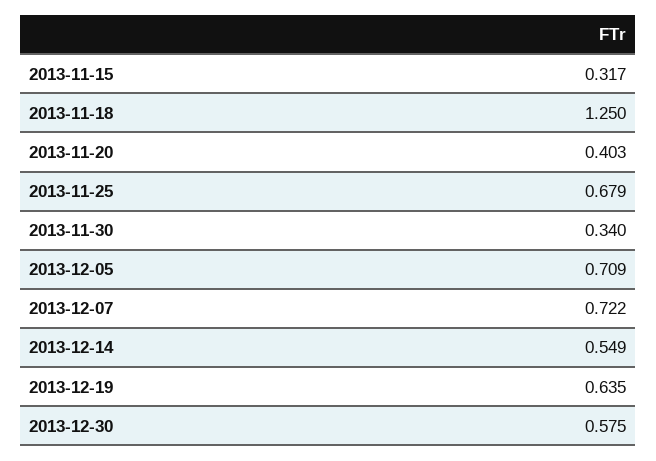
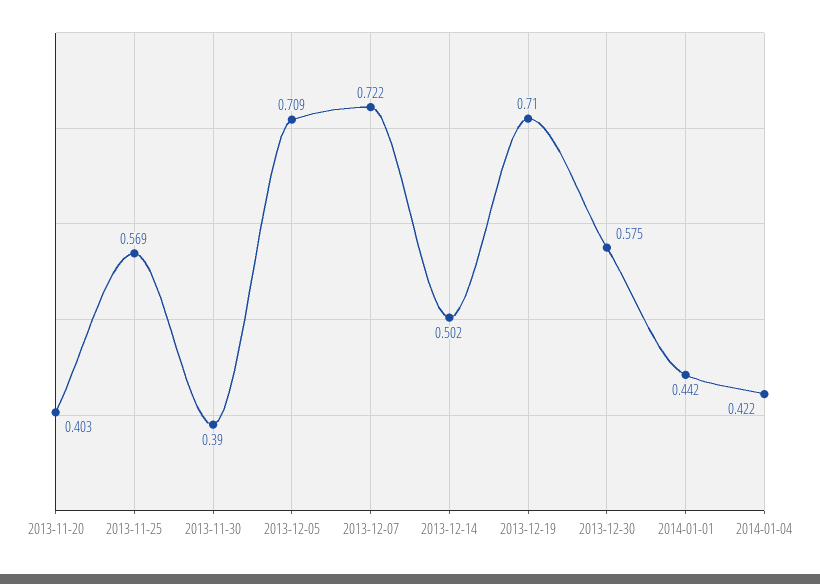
2013-11-15: 0.317 -> none
2013-11-18: 1.25 -> none
2013-11-25: 0.679 -> 0.569
2013-11-30: 0.34 -> 0.39
2013-12-14: 0.549 -> 0.502
2013-12-19: 0.635 -> 0.71
2014-01-01: none -> 0.442
2014-01-04: none -> 0.422

